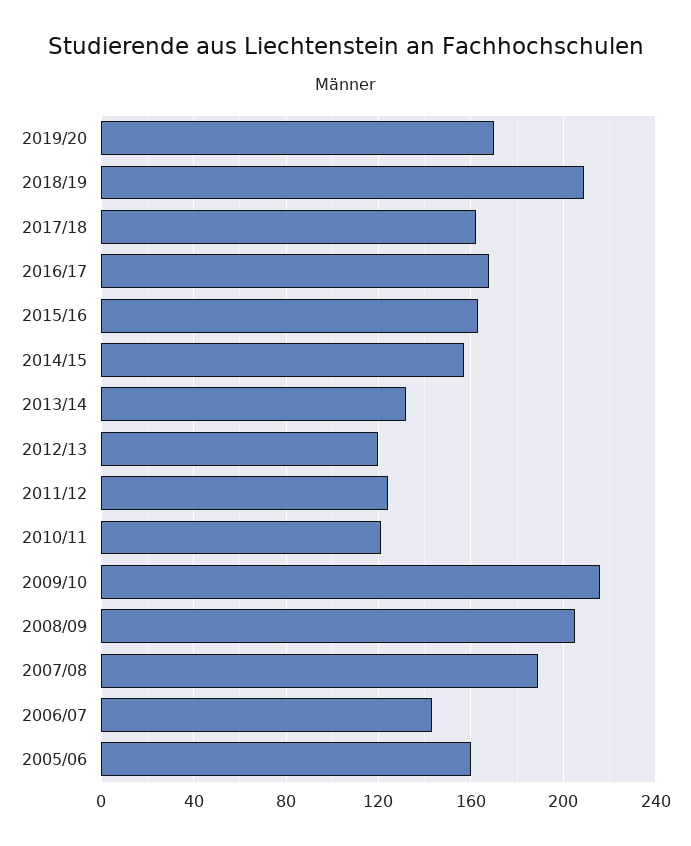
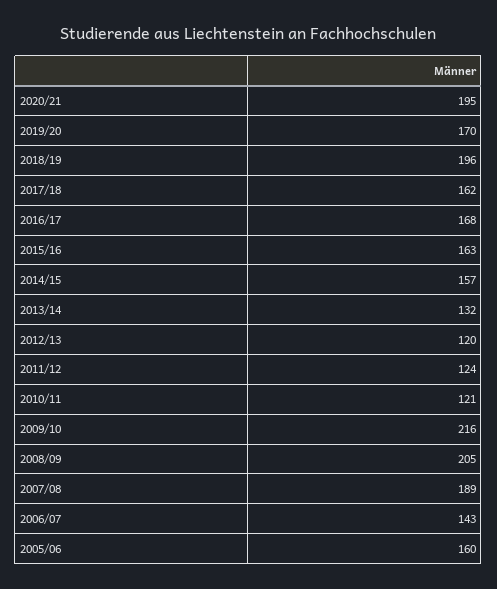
2018/19: 210 -> 196
2020/21: none -> 195

